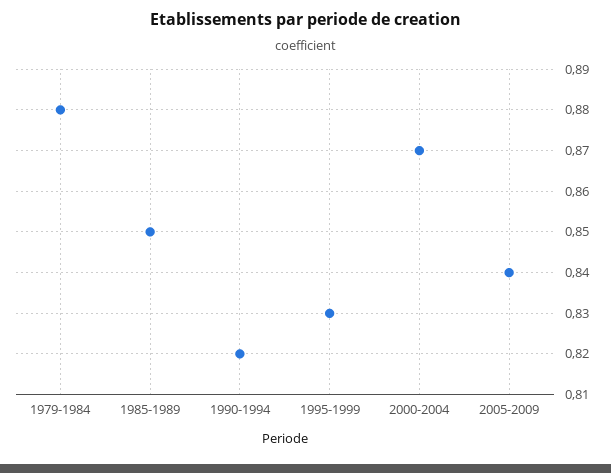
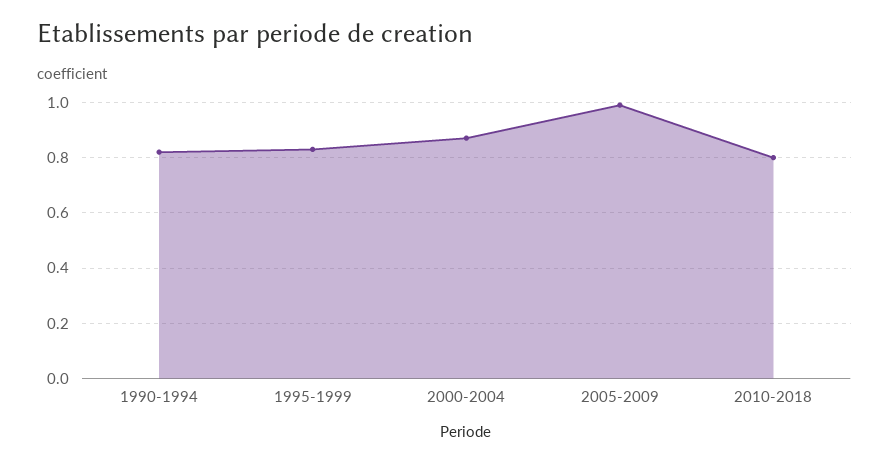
1979-1984: 0.88 -> none
1985-1989: 0.85 -> none
2005-2009: 0.84 -> 1
2010-2018: none -> 0.8

